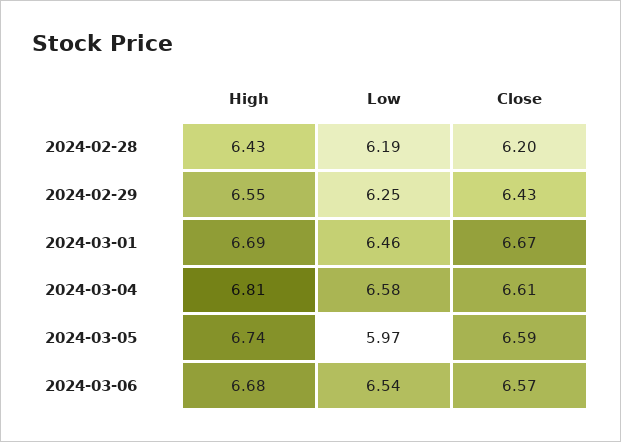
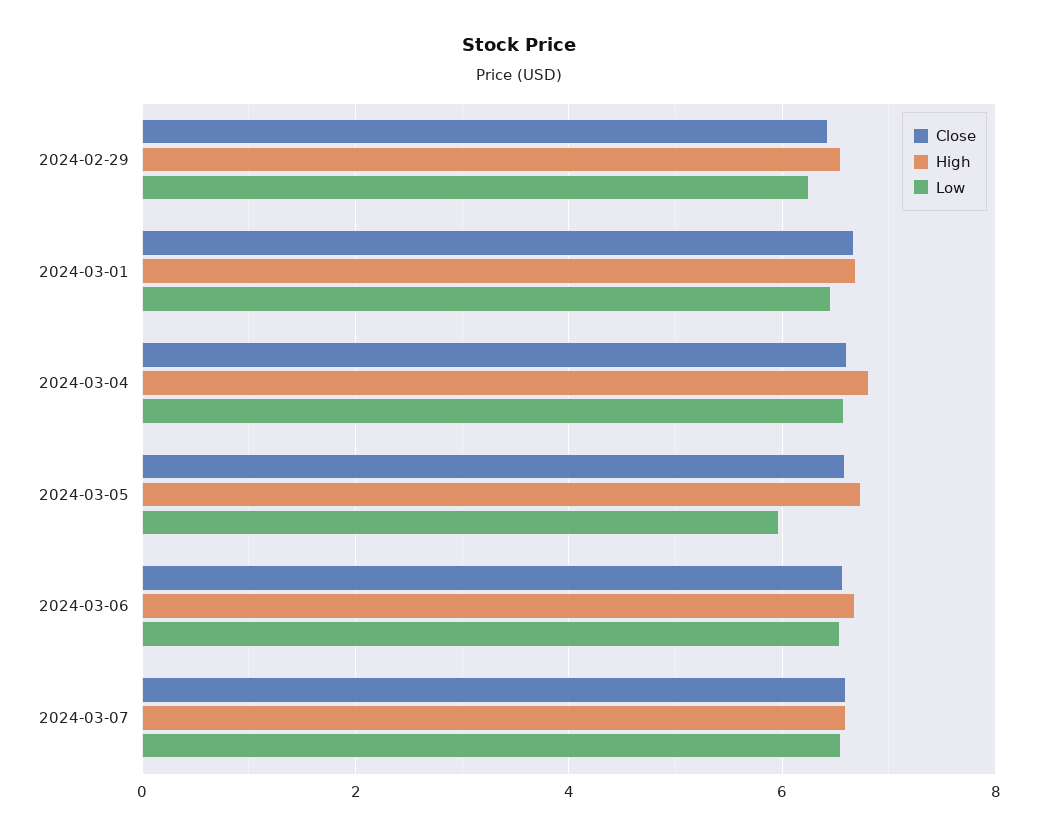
High, 2024-02-28: 6.43 -> none
Low, 2024-02-28: 6.19 -> none
Close, 2024-02-28: 6.2 -> none
Close, 2024-03-07: none -> 6.6
High, 2024-03-07: none -> 6.6
Low, 2024-03-07: none -> 6.6

